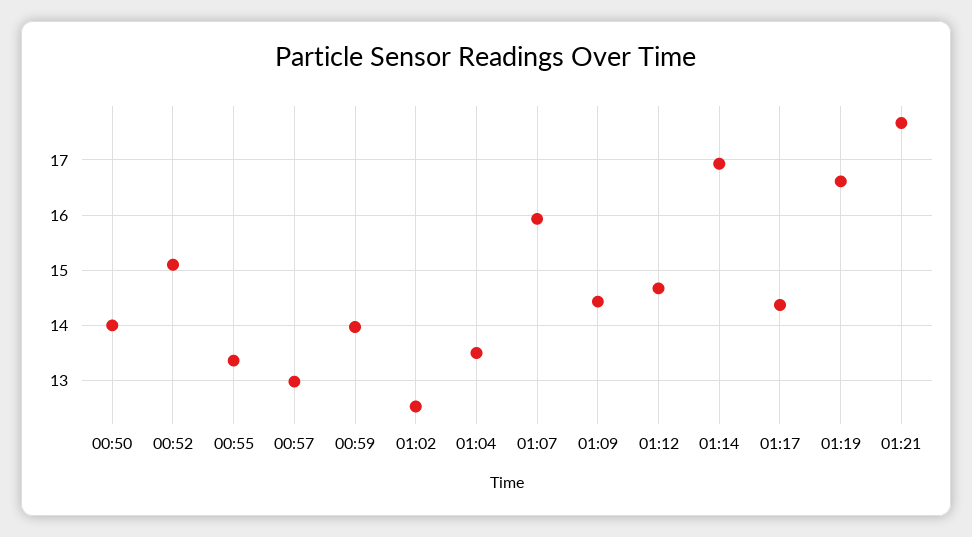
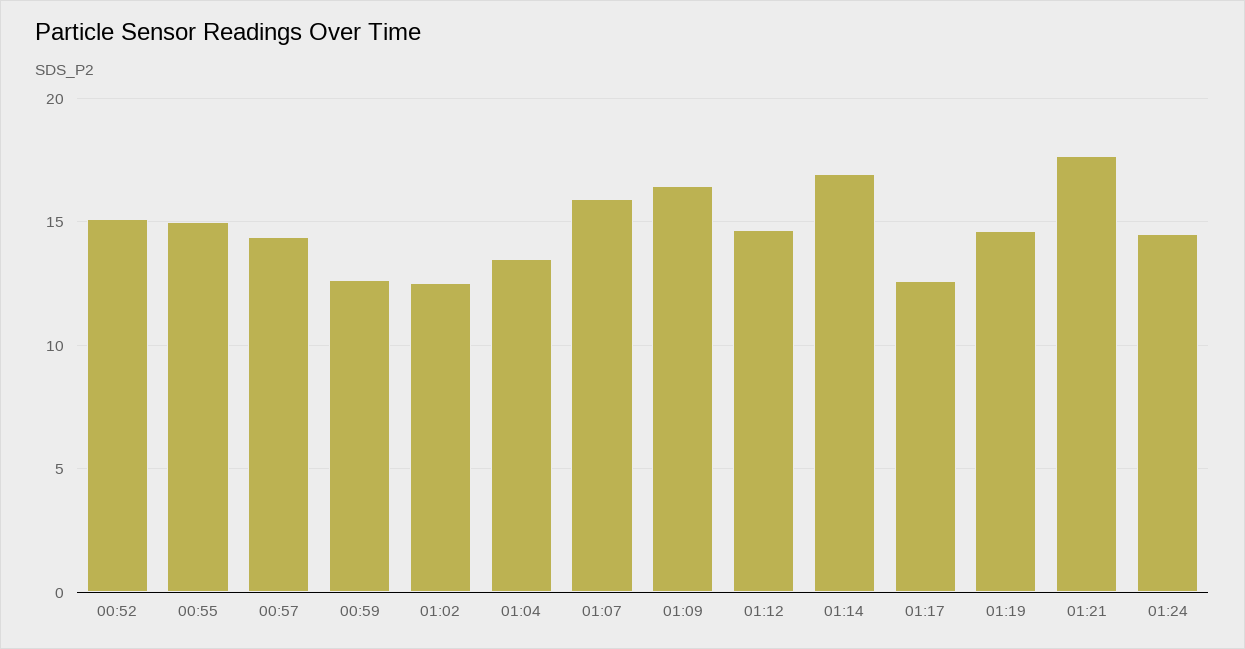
00:50: 14 -> none
00:55: 13.4 -> 15
00:57: 13 -> 14.5
00:59: 14 -> 12.5
01:09: 14.4 -> 16.5
01:17: 14.4 -> 12.5
01:19: 16.6 -> 14.5
01:24: none -> 14.5

